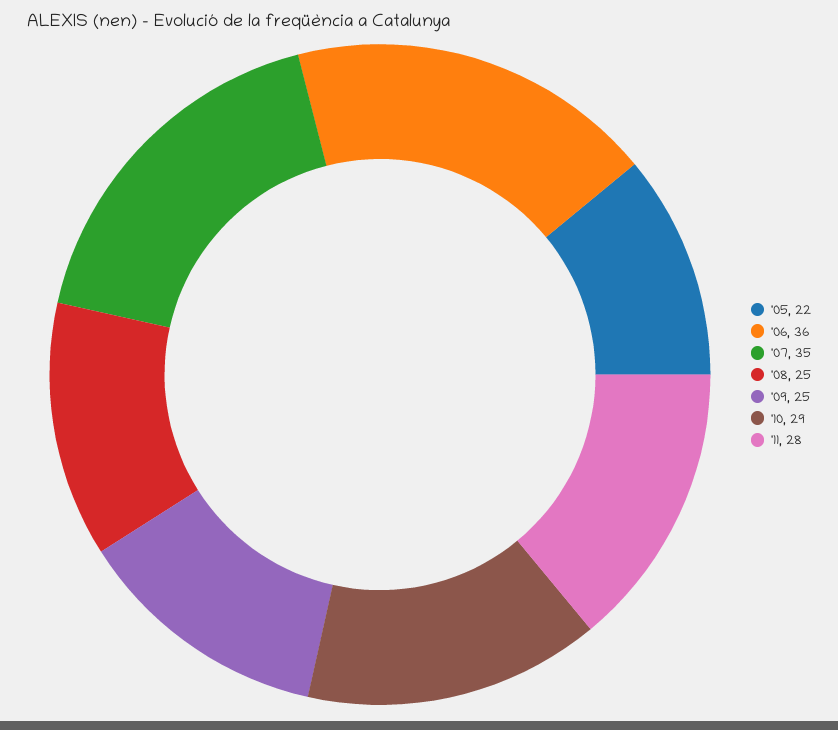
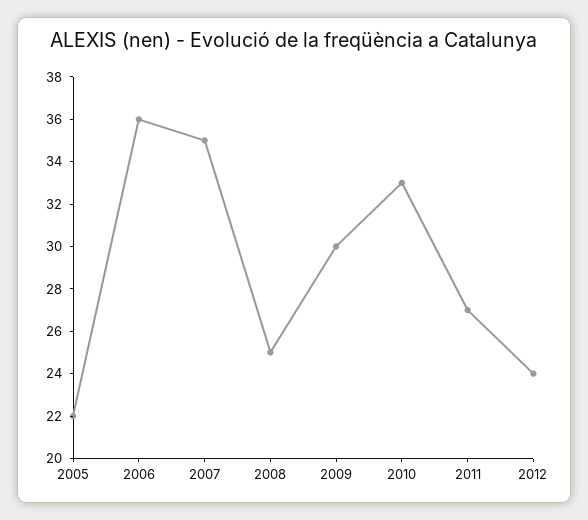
'09: 25 -> 30
'10: 29 -> 33
'11: 28 -> 27
2012: none -> 24

